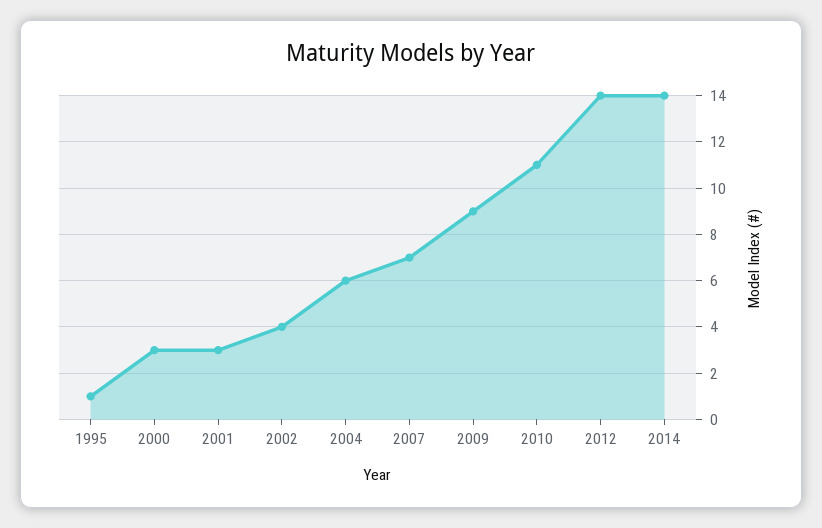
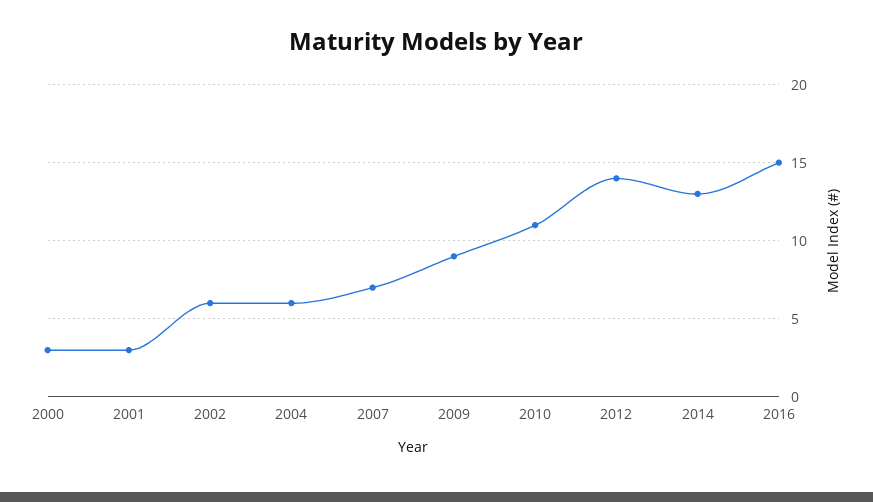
1995: 1 -> none
2002: 4 -> 6
2014: 14 -> 13
2016: none -> 15

